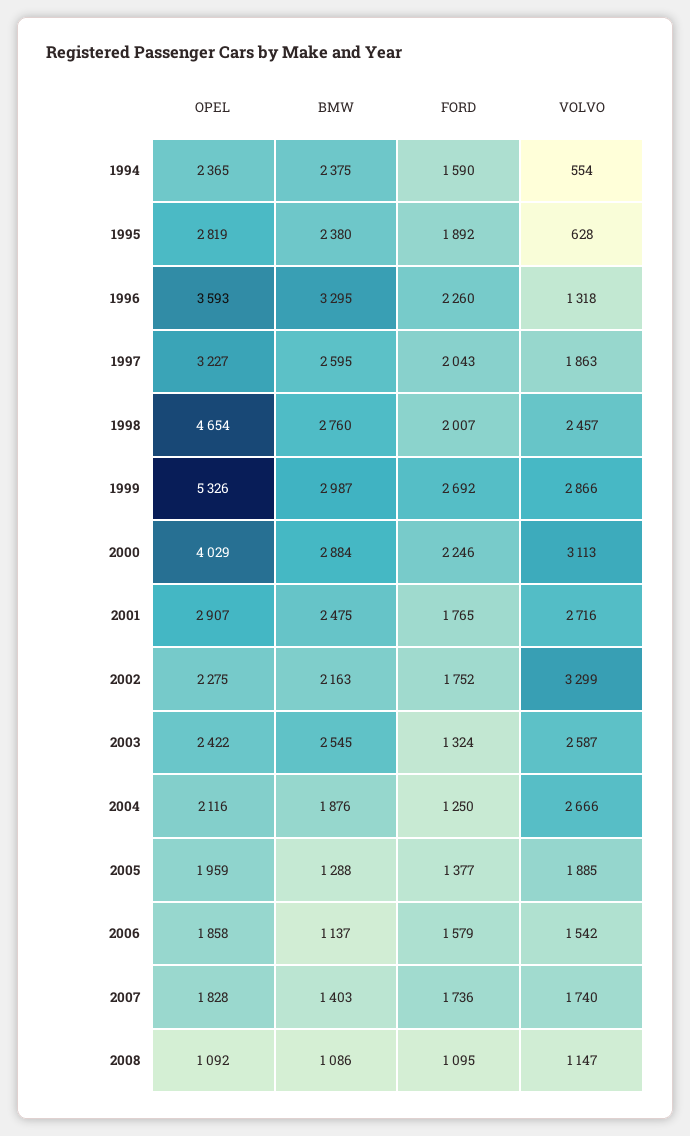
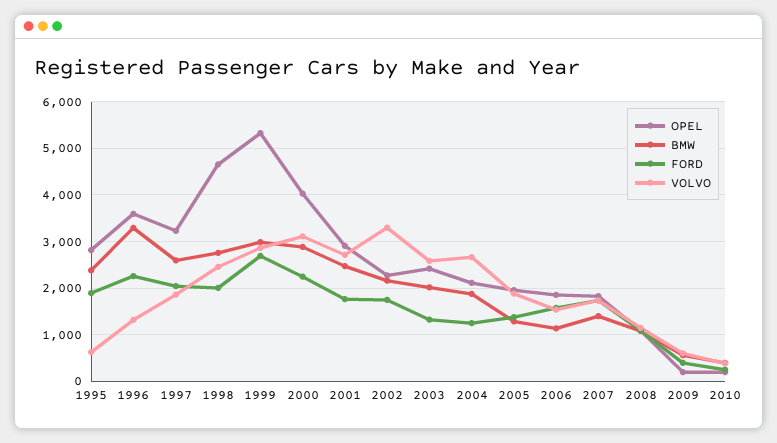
OPEL, 1994: 2365 -> none
BMW, 1994: 2375 -> none
FORD, 1994: 1590 -> none
VOLVO, 1994: 554 -> none
BMW, 2003: 2545 -> 2000
OPEL, 2009: none -> 200
BMW, 2009: none -> 600
FORD, 2009: none -> 400
VOLVO, 2009: none -> 600
OPEL, 2010: none -> 200
BMW, 2010: none -> 400
FORD, 2010: none -> 200
VOLVO, 2010: none -> 400

